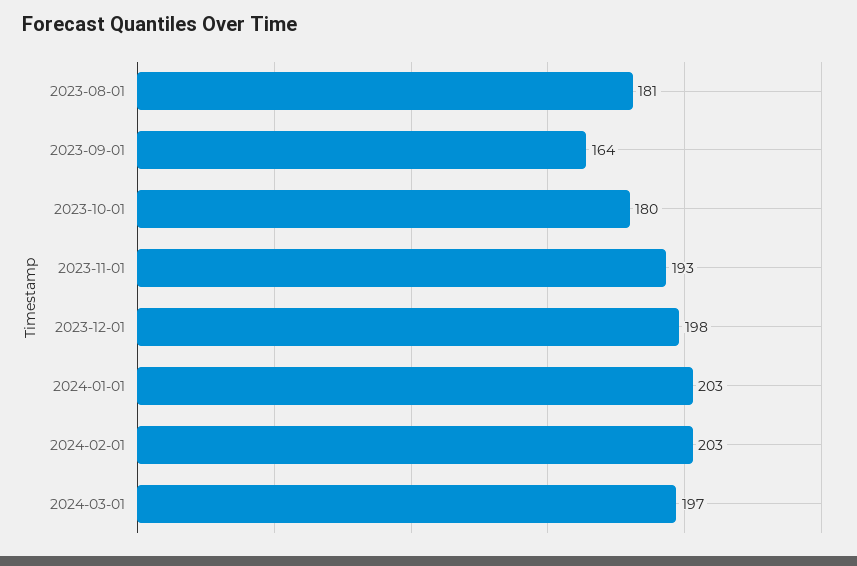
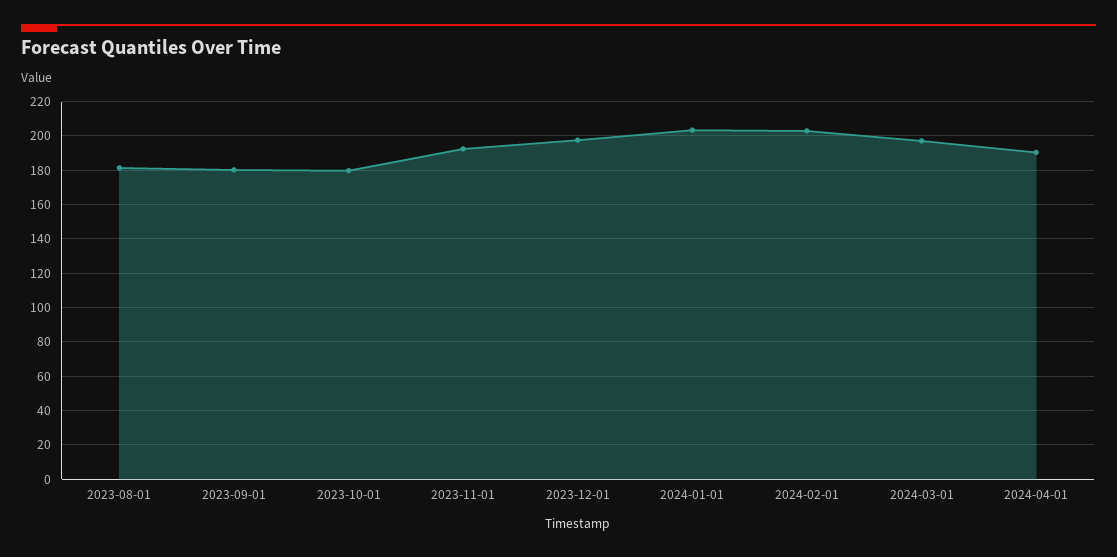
2023-09-01: 164 -> 180
2024-04-01: none -> 190

